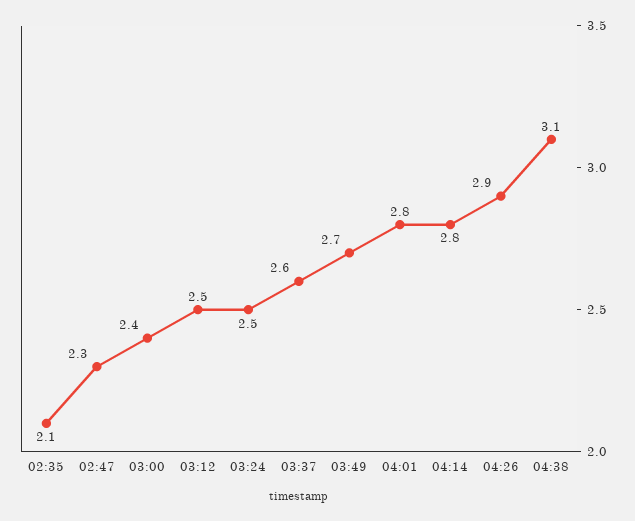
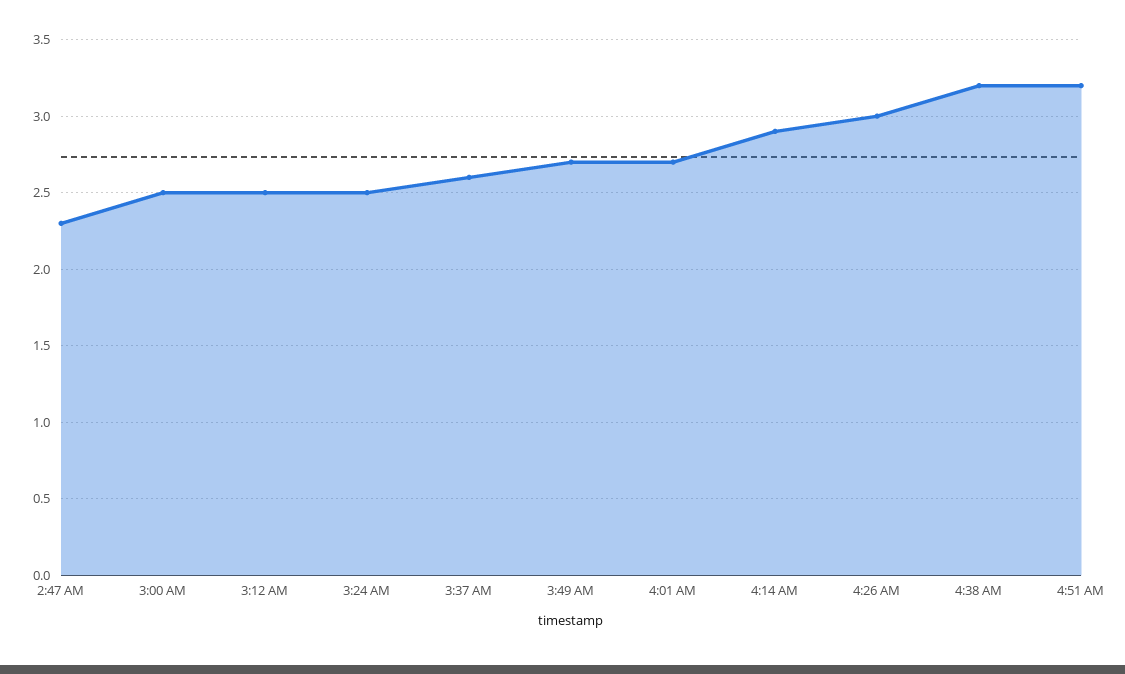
02:35: 2.1 -> none
03:00: 2.4 -> 2.5
04:01: 2.8 -> 2.7
04:14: 2.8 -> 2.9
04:26: 2.9 -> 3
04:38: 3.1 -> 3.2
4:51 AM: none -> 3.2

